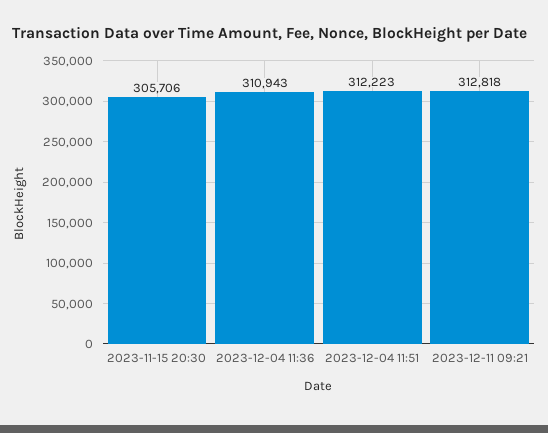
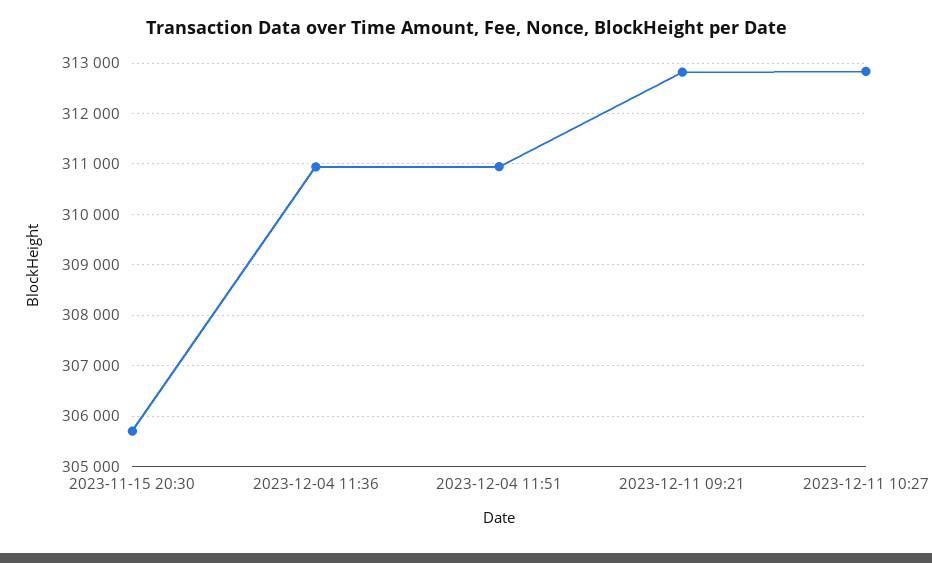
2023-12-04 11:51: 312223 -> 311000
2023-12-11 10:27: none -> 312800

